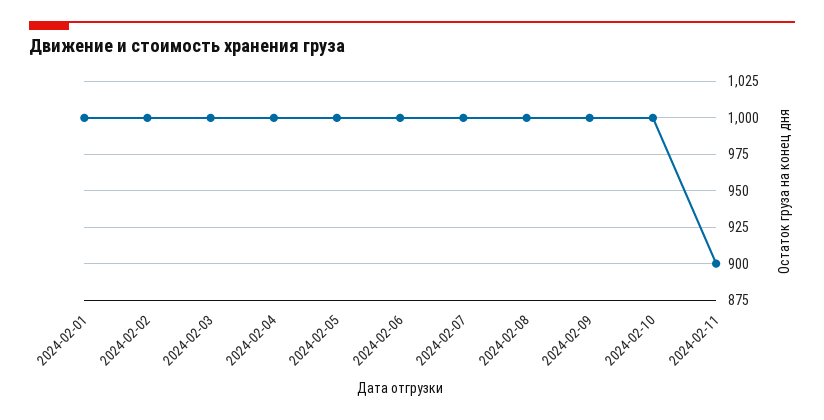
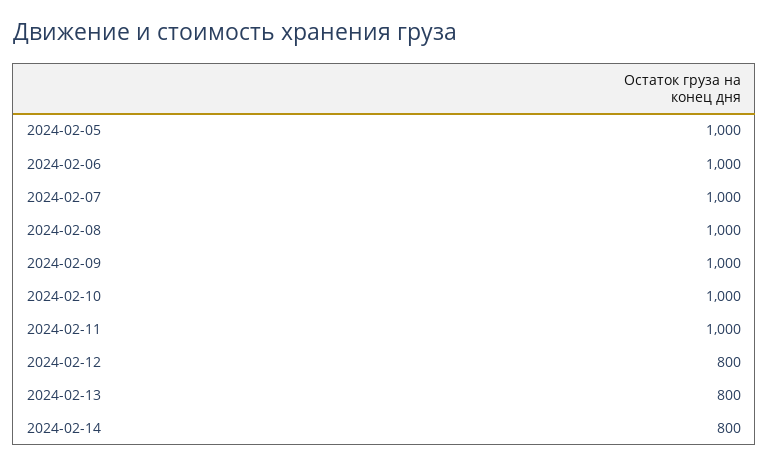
2024-02-01: 1000 -> none
2024-02-02: 1000 -> none
2024-02-03: 1000 -> none
2024-02-04: 1000 -> none
2024-02-11: 900 -> 1000
2024-02-12: none -> 800
2024-02-13: none -> 800
2024-02-14: none -> 800

